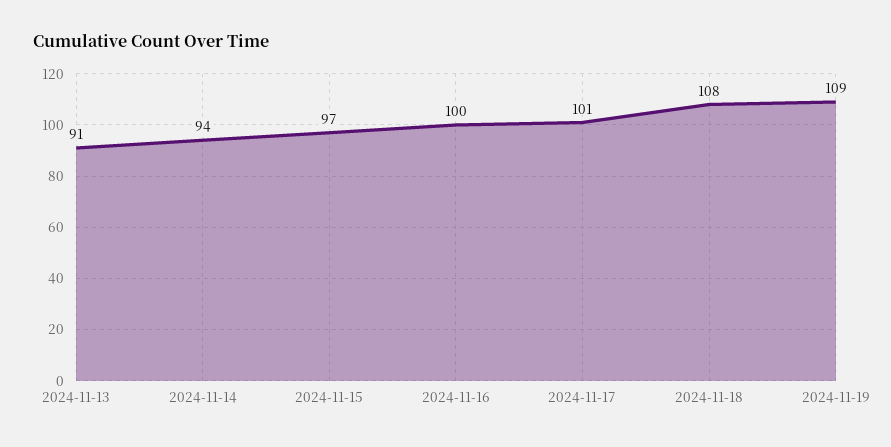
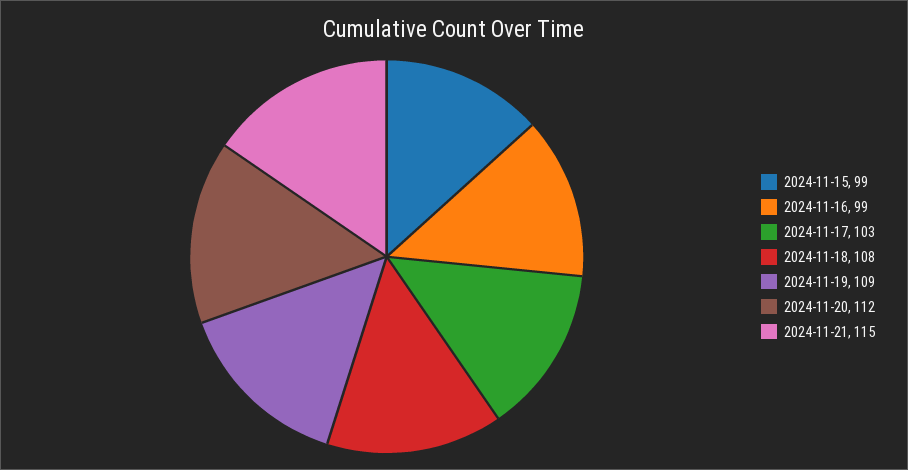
2024-11-13: 91 -> none
2024-11-14: 94 -> none
2024-11-15: 97 -> 99
2024-11-16: 100 -> 99
2024-11-17: 101 -> 103
2024-11-20: none -> 112
2024-11-21: none -> 115

